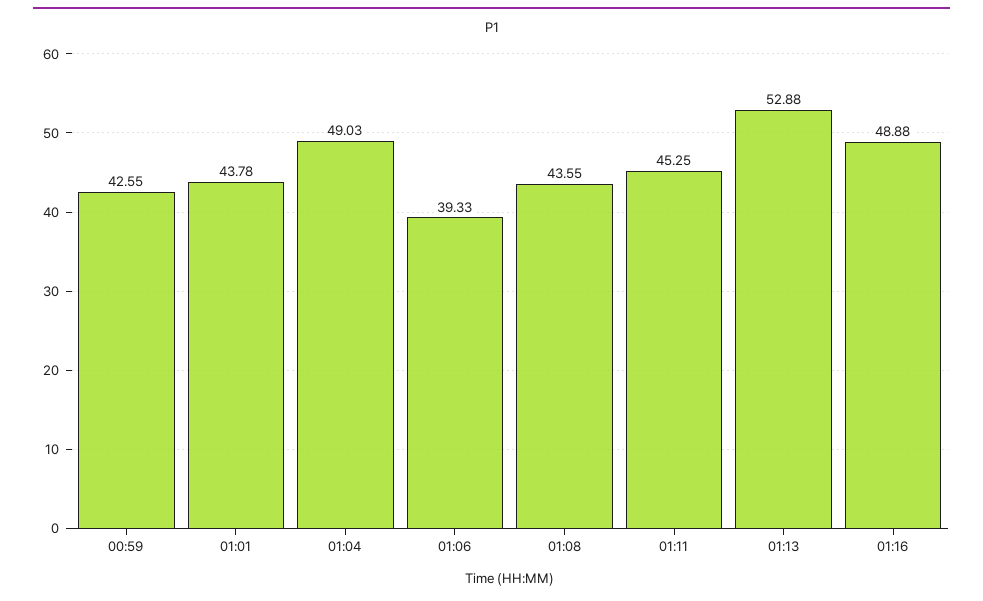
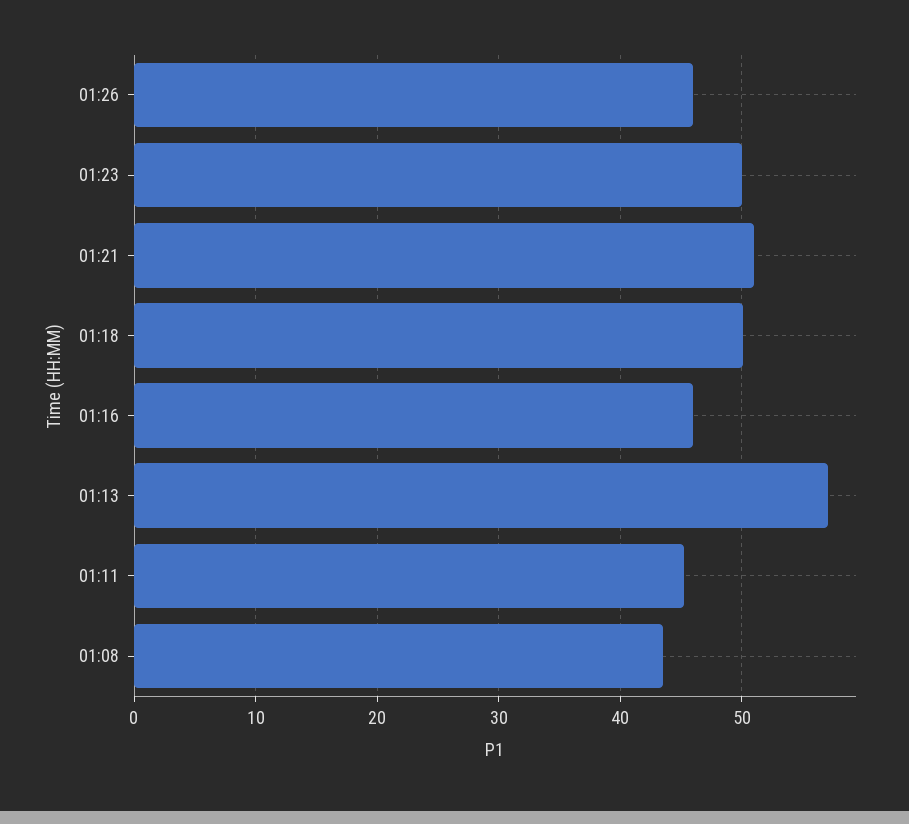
00:59: 42.55 -> none
01:01: 43.78 -> none
01:04: 49.03 -> none
01:06: 39.33 -> none
01:13: 52.88 -> 57
01:16: 48.88 -> 46
01:26: none -> 46
01:23: none -> 50
01:21: none -> 51
01:18: none -> 50

